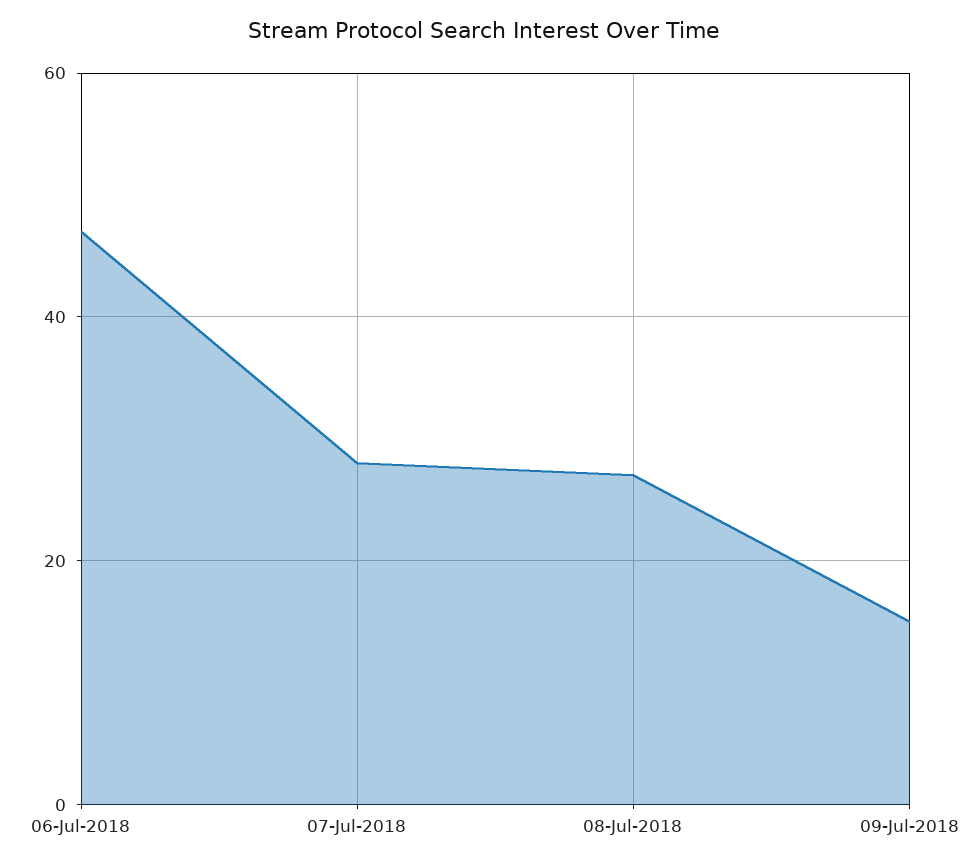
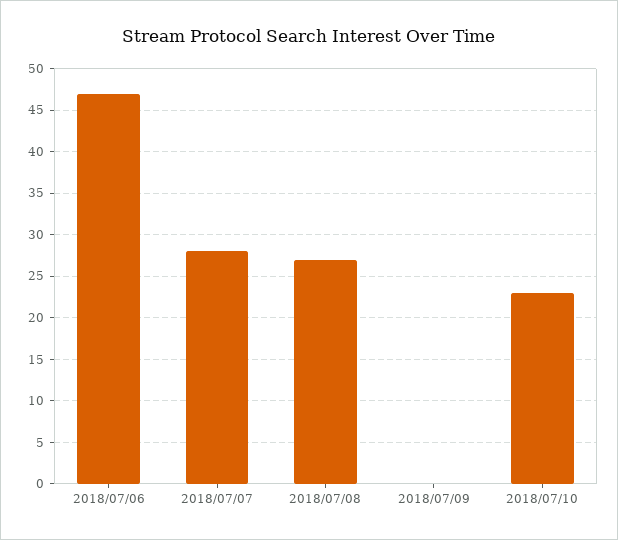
09-Jul-2018: 15 -> 0
2018/07/10: none -> 23

